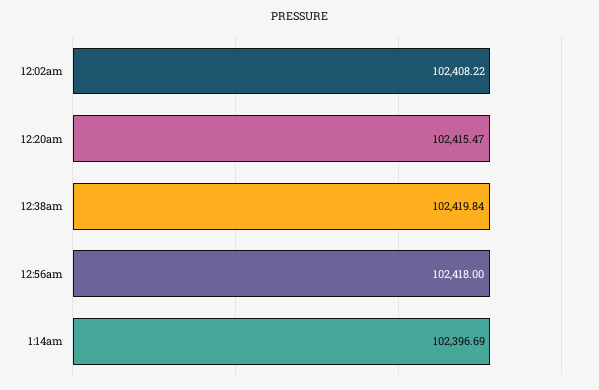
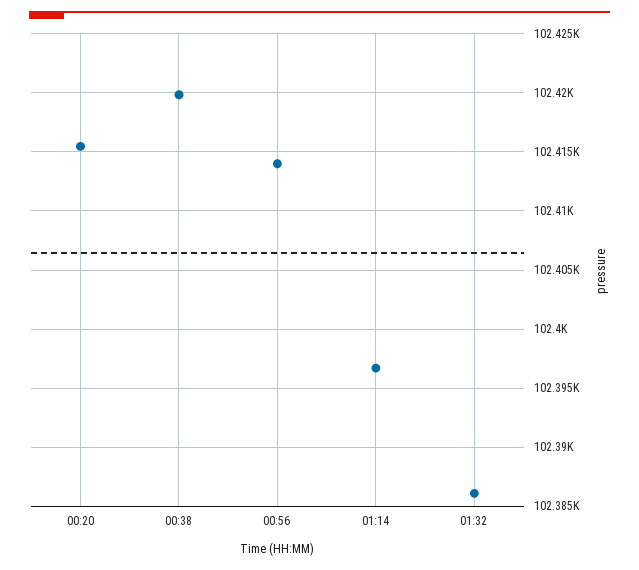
12:02am: 102408.22 -> none
12:56am: 102418 -> 102414
01:32: none -> 102386

